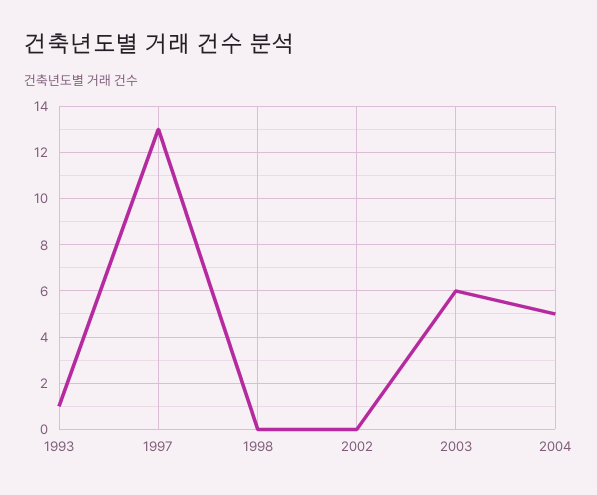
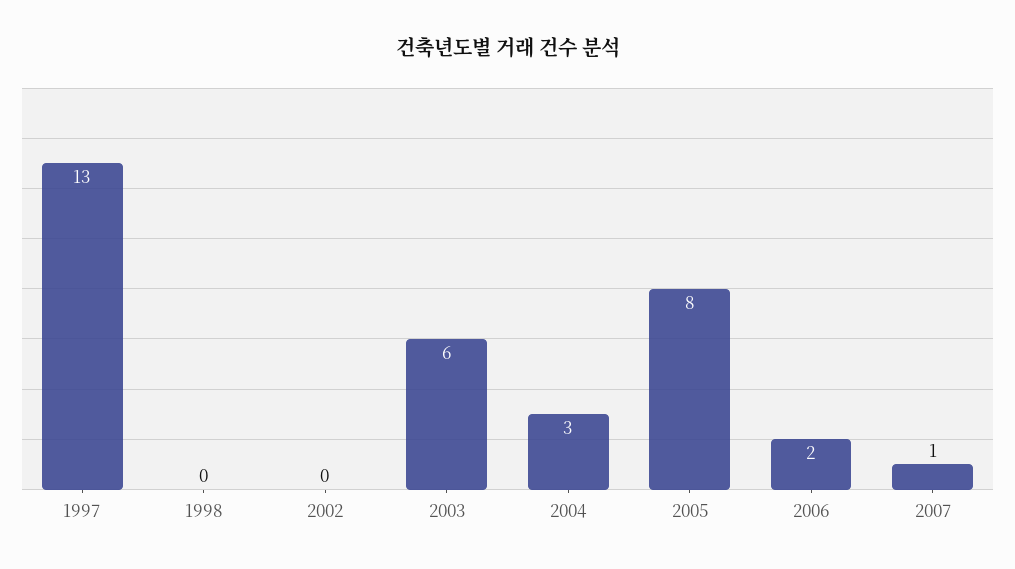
1993: 1 -> none
2004: 5 -> 3
2005: none -> 8
2006: none -> 2
2007: none -> 1

